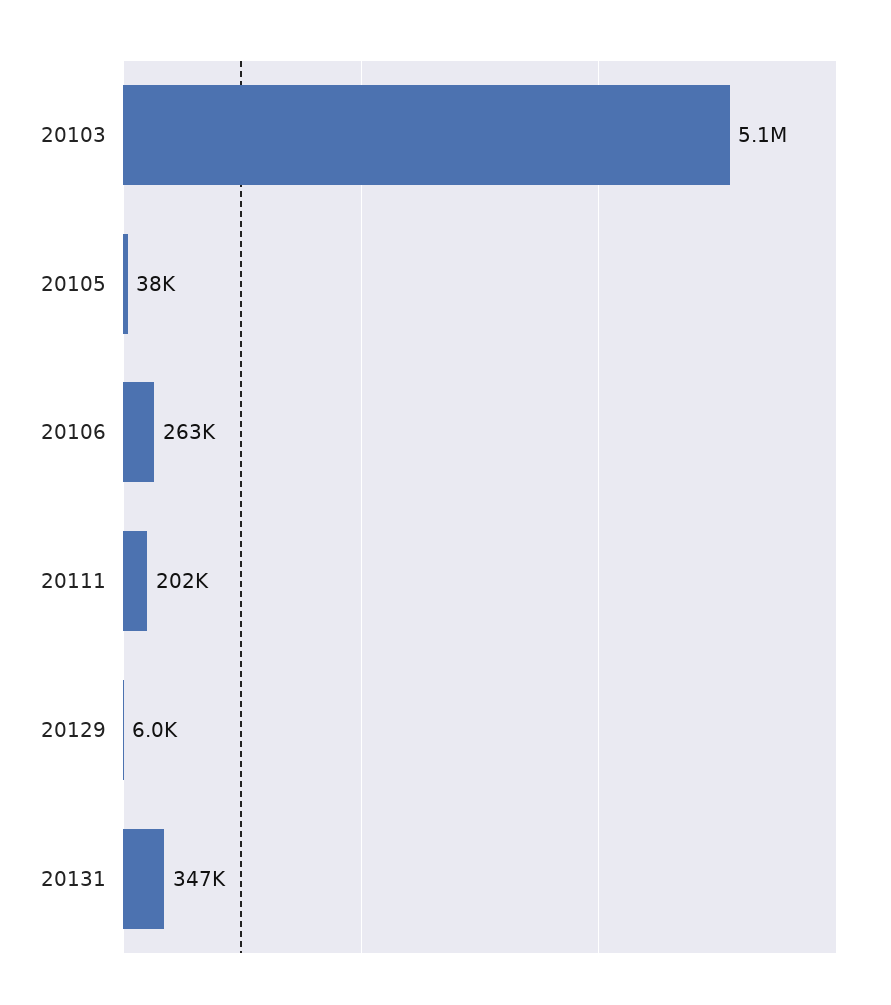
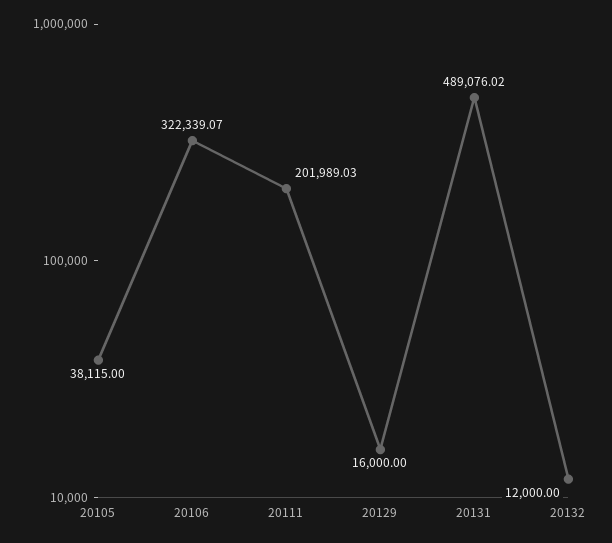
20103: 5100000 -> none
20106: 263000 -> 322339.07
20129: 6000 -> 16000
20131: 347000 -> 489076.02
20132: none -> 12000

